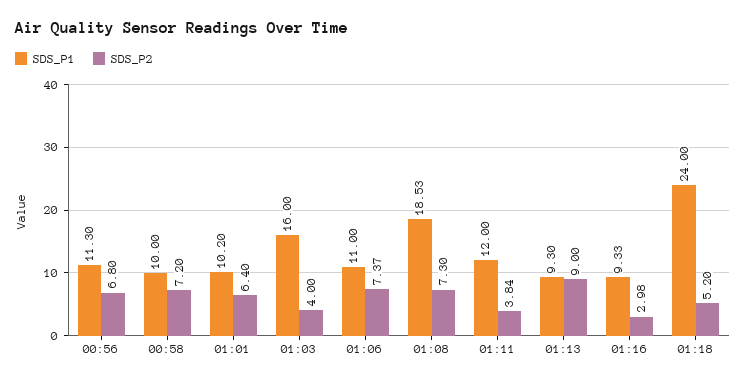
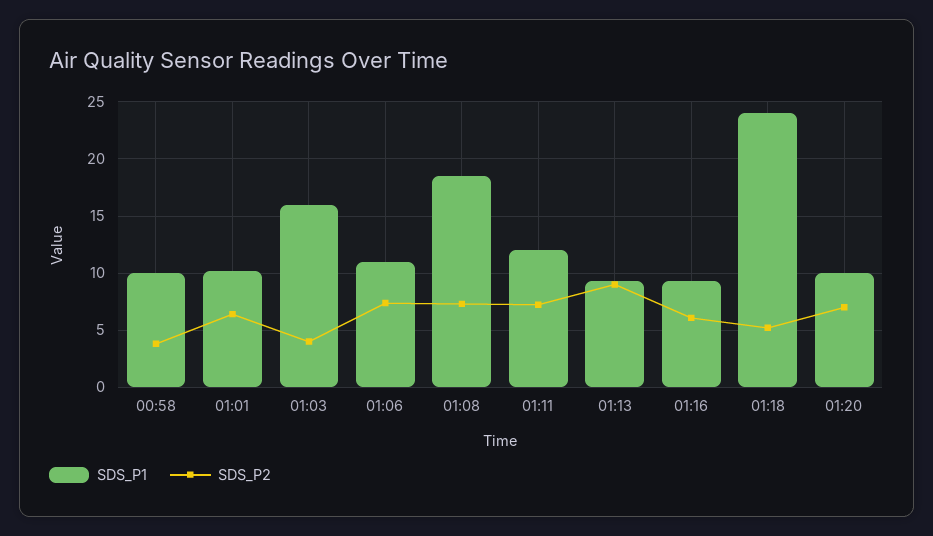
SDS_P1, 00:56: 11.3 -> none
SDS_P2, 00:56: 6.8 -> none
SDS_P2, 00:58: 7.2 -> 4
SDS_P2, 01:11: 3.84 -> 7
SDS_P2, 01:16: 2.98 -> 6
SDS_P1, 01:20: none -> 10
SDS_P2, 01:20: none -> 7

